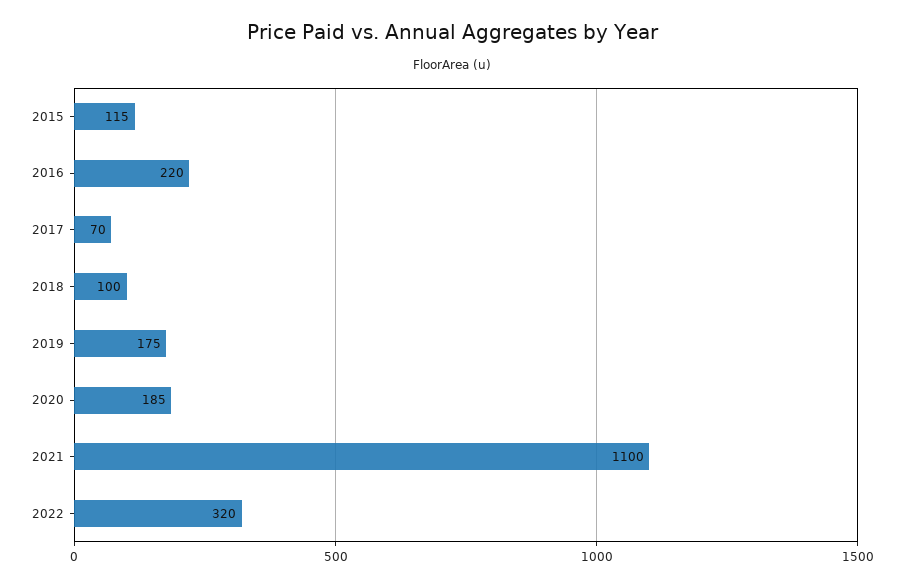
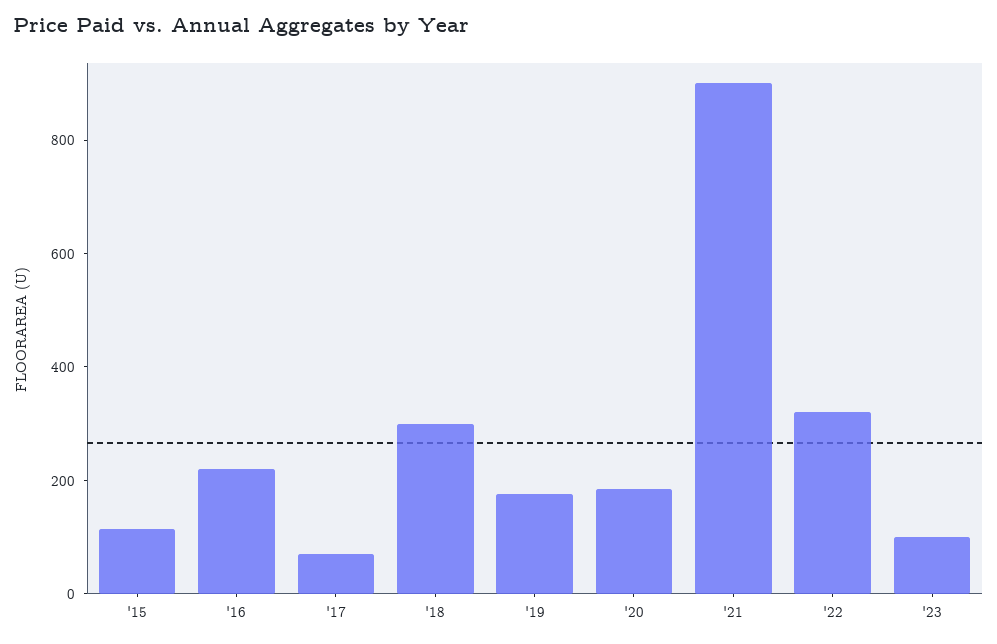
2018: 100 -> 300
2021: 1100 -> 900
'23: none -> 100

